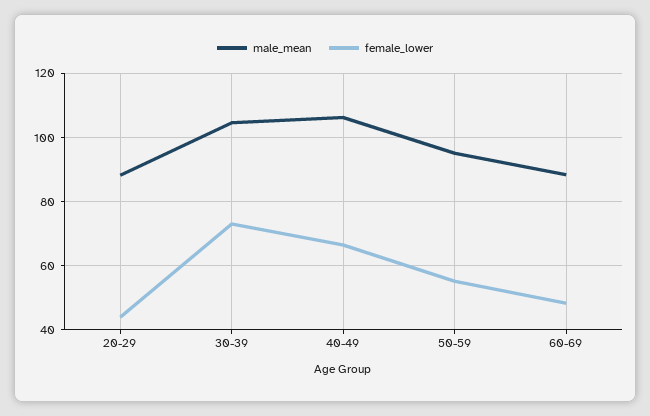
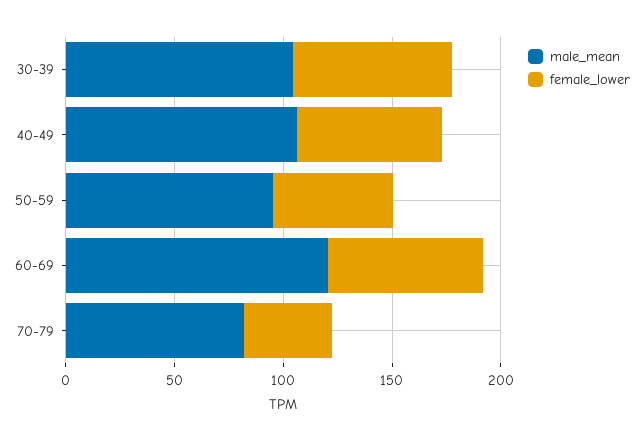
male_mean, 20-29: 88 -> none
female_lower, 20-29: 44 -> none
male_mean, 60-69: 88 -> 120
female_lower, 60-69: 48 -> 70
male_mean, 70-79: none -> 80
female_lower, 70-79: none -> 40

